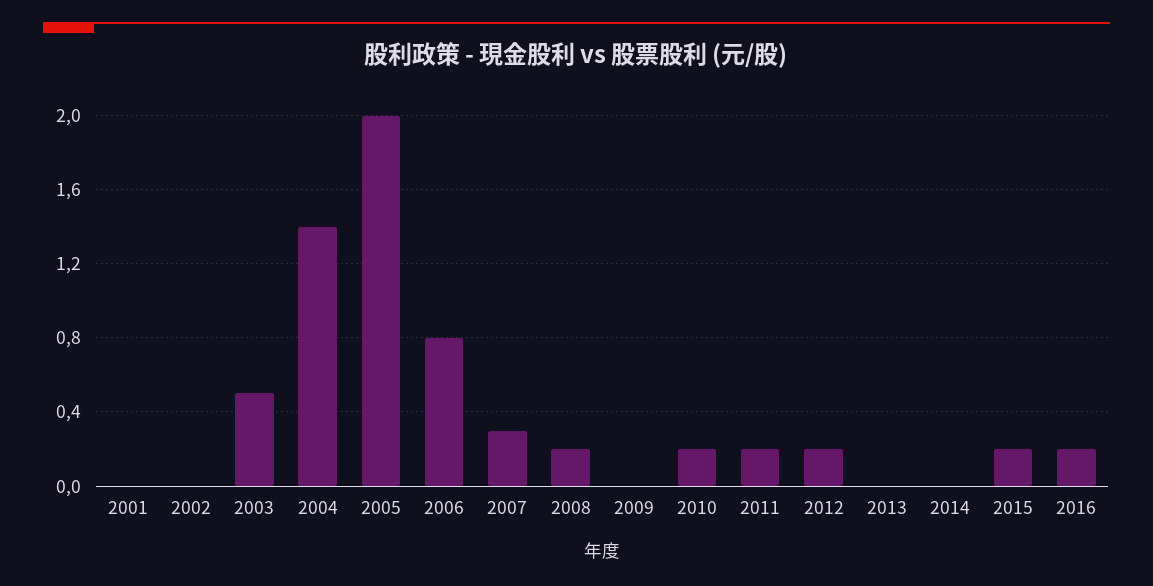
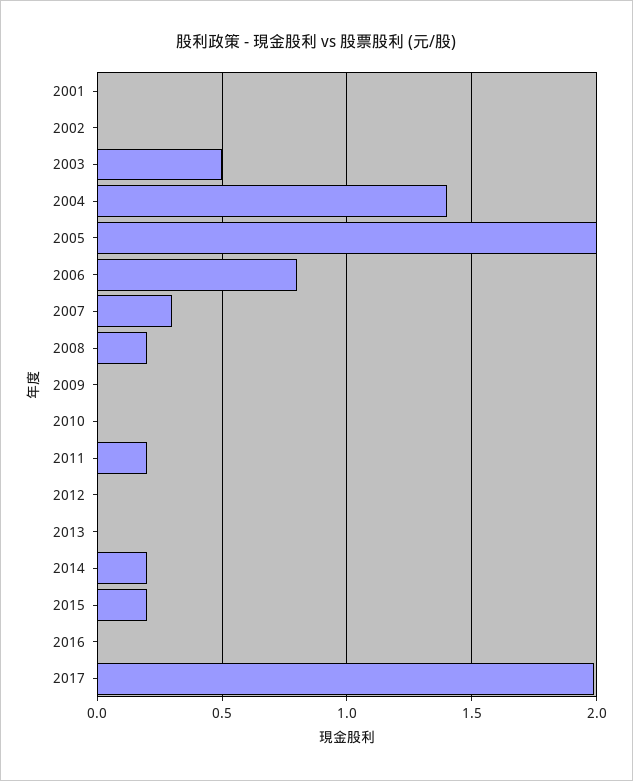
2010: 0.2 -> 0
2012: 0.2 -> 0
2014: 0 -> 0.2
2016: 0.2 -> 0
2017: none -> 2

